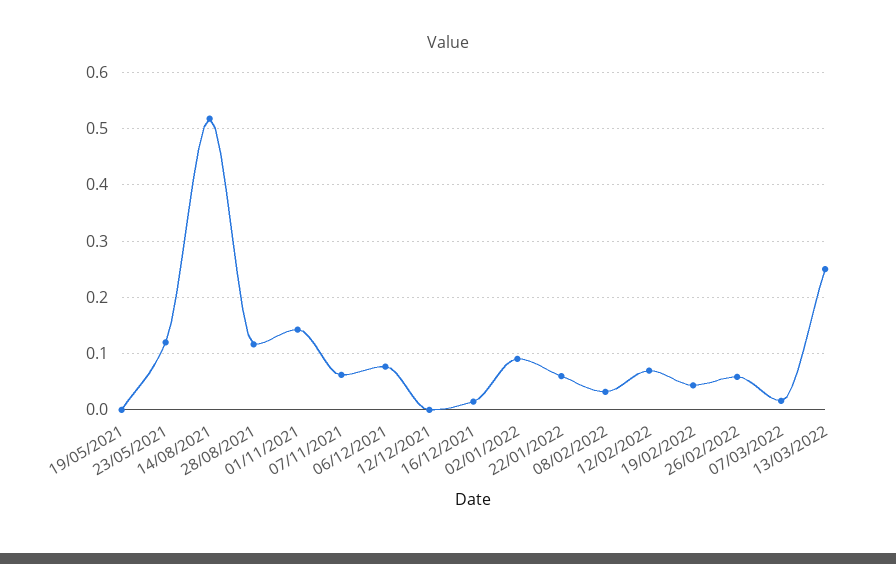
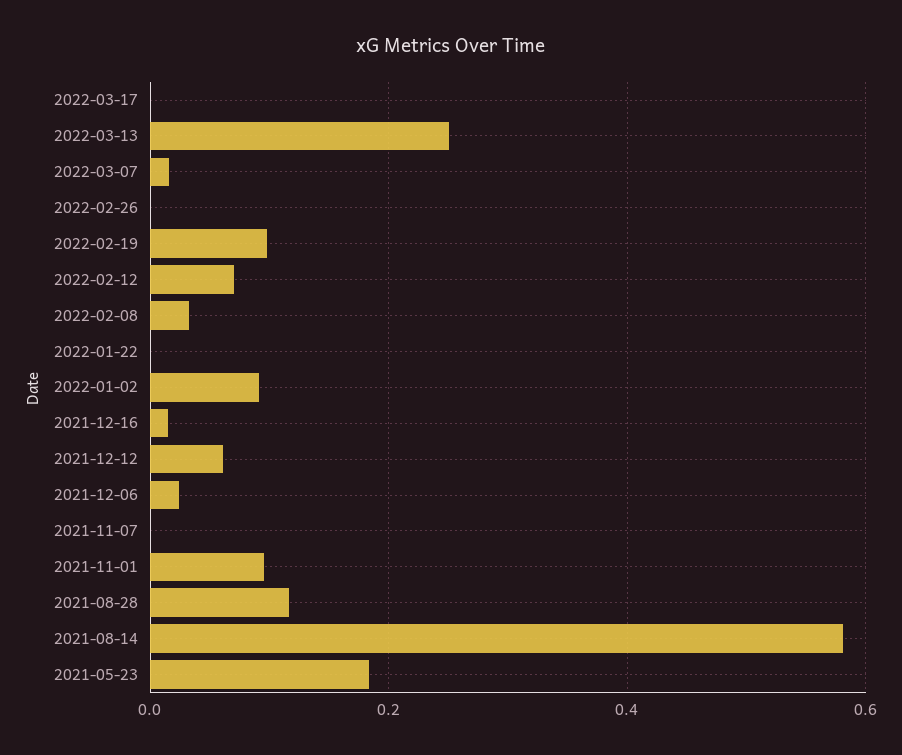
19/05/2021: 0 -> none
23/05/2021: 0.12 -> 0.18
14/08/2021: 0.52 -> 0.58
01/11/2021: 0.14 -> 0.1
07/11/2021: 0.06 -> 0
06/12/2021: 0.08 -> 0.02
12/12/2021: 0 -> 0.06
22/01/2022: 0.06 -> 0
19/02/2022: 0.04 -> 0.1
26/02/2022: 0.06 -> 0
2022-03-17: none -> 0

